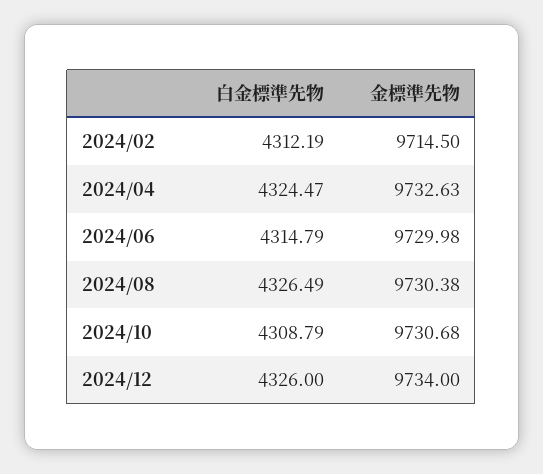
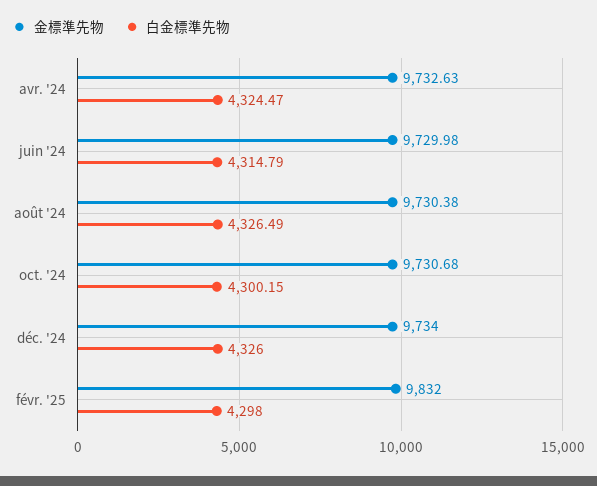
白金標準先物, 2024/02: 4312.19 -> none
金標準先物, 2024/02: 9714.5 -> none
白金標準先物, 2024/10: 4308.79 -> 4300.15
金標準先物, févr. '25: none -> 9832
白金標準先物, févr. '25: none -> 4298

